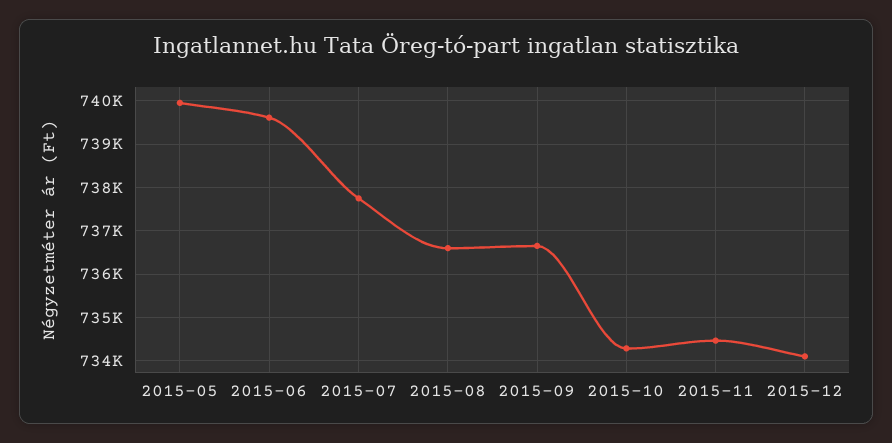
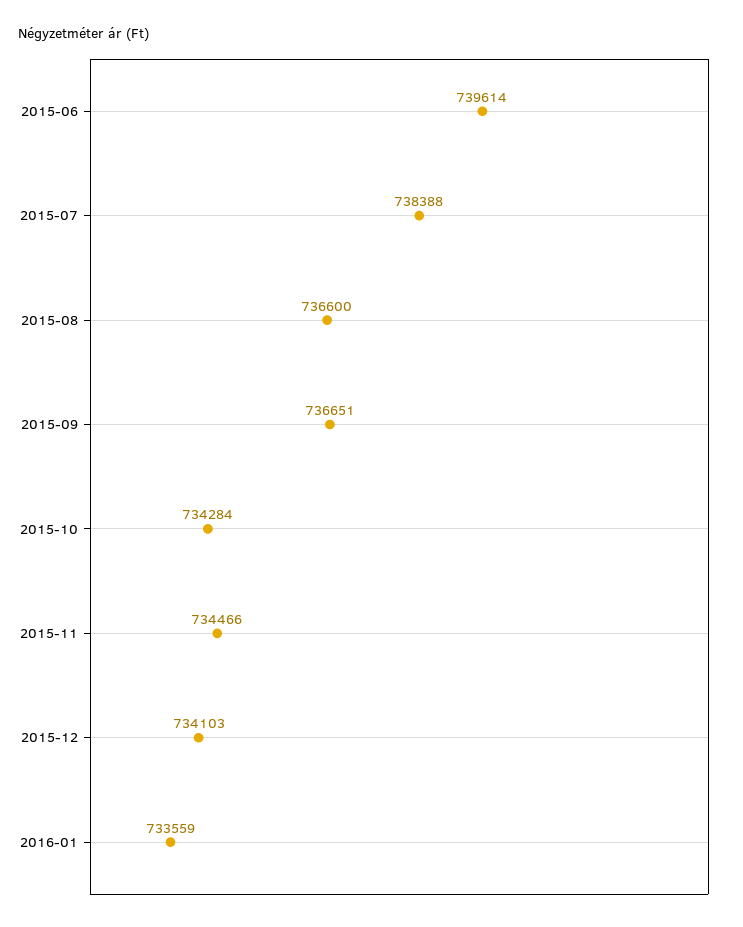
2015-05: 740000 -> none
2015-07: 737800 -> 738388
2016-01: none -> 733559

